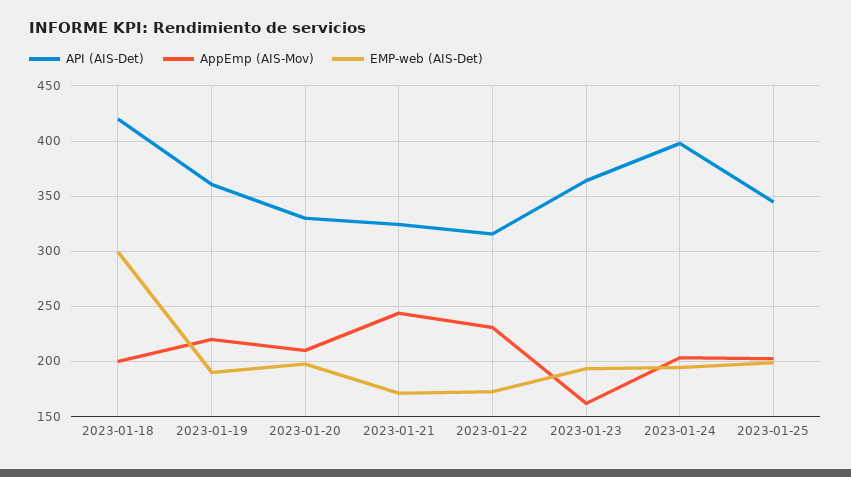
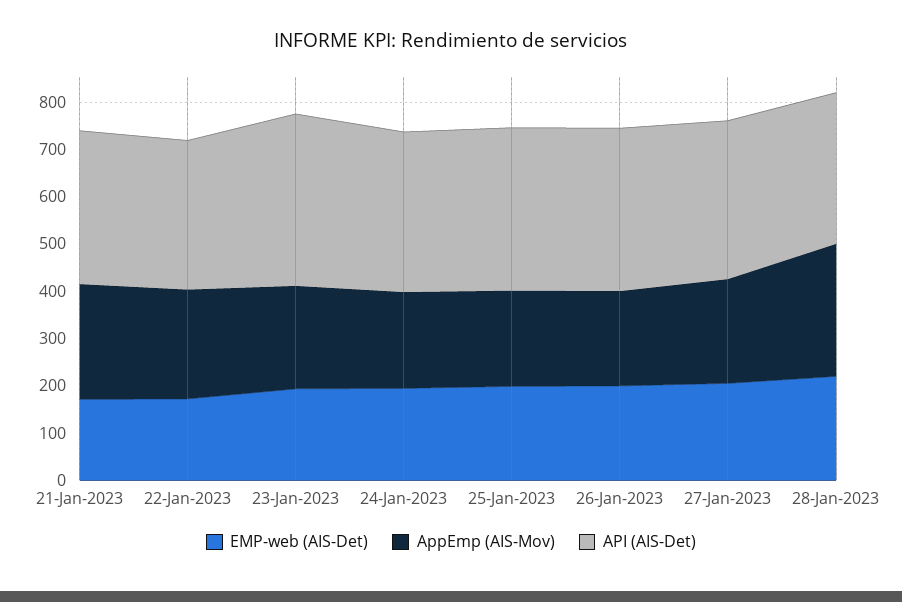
API (AIS-Det), 2023-01-18: 420 -> none
AppEmp (AIS-Mov), 2023-01-18: 200 -> none
EMP-web (AIS-Det), 2023-01-18: 300 -> none
API (AIS-Det), 2023-01-19: 360 -> none
AppEmp (AIS-Mov), 2023-01-19: 220 -> none
EMP-web (AIS-Det), 2023-01-19: 190 -> none
API (AIS-Det), 2023-01-20: 330 -> none
AppEmp (AIS-Mov), 2023-01-20: 210 -> none
EMP-web (AIS-Det), 2023-01-20: 200 -> none
AppEmp (AIS-Mov), 2023-01-23: 160 -> 220
API (AIS-Det), 2023-01-24: 400 -> 340
EMP-web (AIS-Det), 26-Jan-2023: none -> 200
AppEmp (AIS-Mov), 26-Jan-2023: none -> 200
API (AIS-Det), 26-Jan-2023: none -> 340
EMP-web (AIS-Det), 27-Jan-2023: none -> 200
AppEmp (AIS-Mov), 27-Jan-2023: none -> 220
API (AIS-Det), 27-Jan-2023: none -> 340
EMP-web (AIS-Det), 28-Jan-2023: none -> 220
AppEmp (AIS-Mov), 28-Jan-2023: none -> 280
API (AIS-Det), 28-Jan-2023: none -> 320

